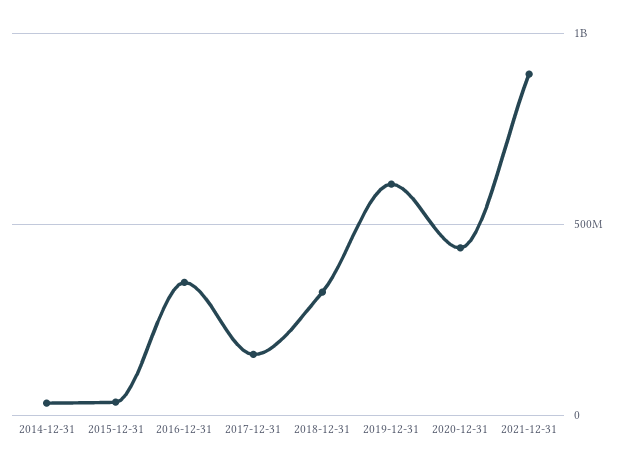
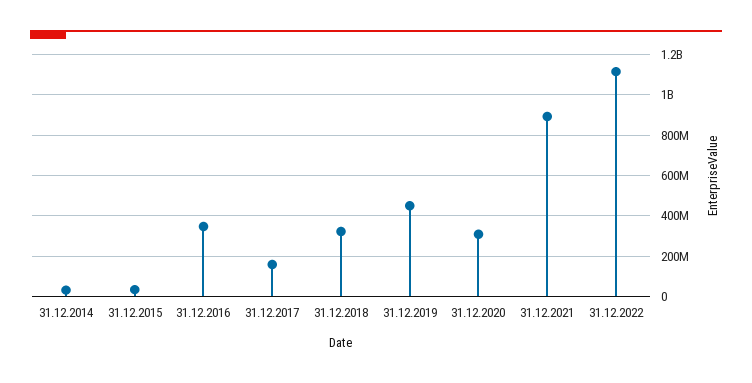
2019-12-31: 600000000 -> 450000000
2020-12-31: 450000000 -> 300000000
31.12.2022: none -> 1100000000

